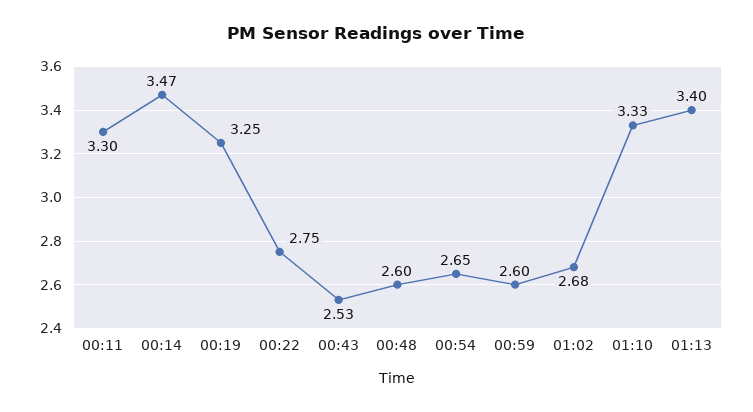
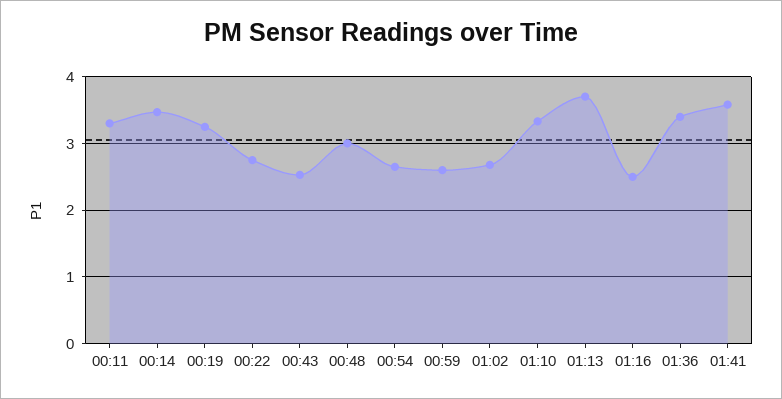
00:48: 2.6 -> 3
01:13: 3.4 -> 3.7
01:16: none -> 2.5
01:36: none -> 3.4
01:41: none -> 3.6

